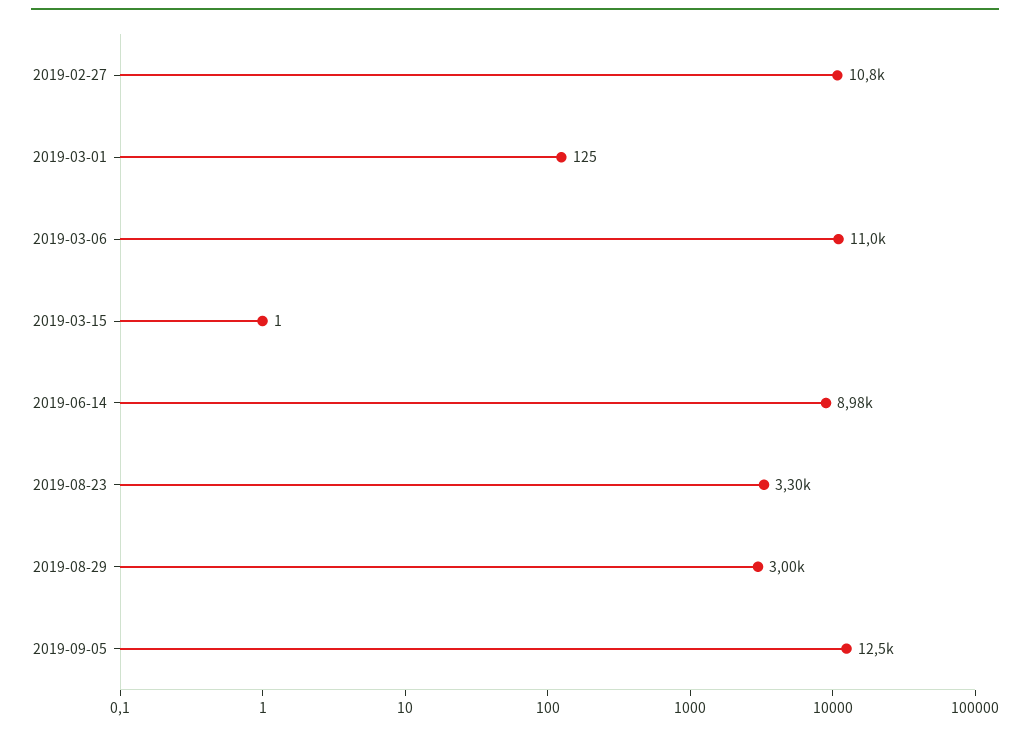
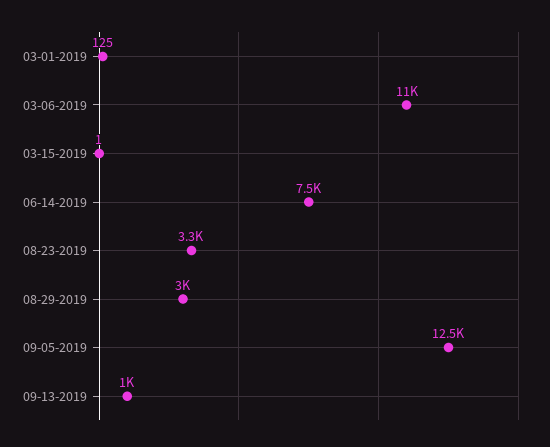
2019-02-27: 10800 -> none
2019-06-14: 8980 -> 7500
09-13-2019: none -> 1000

